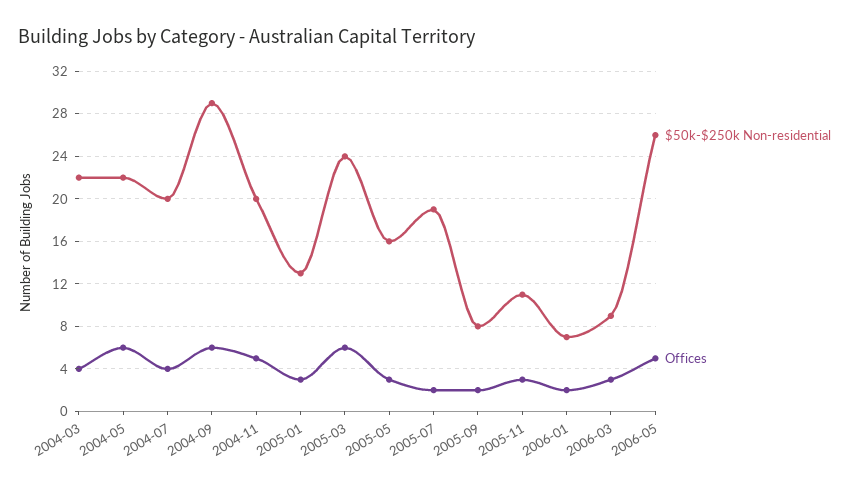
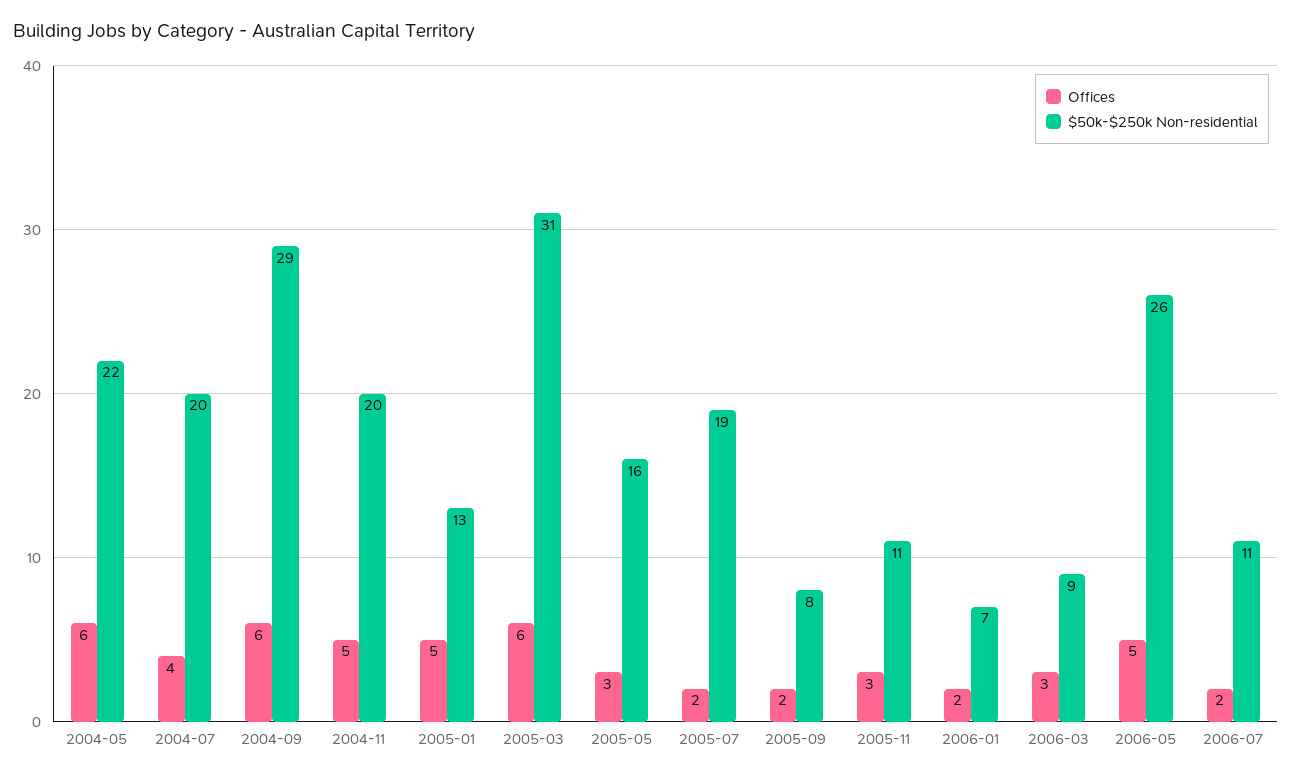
$50k-$250k Non-residential, 2004-03: 22 -> none
Offices, 2004-03: 4 -> none
Offices, 2005-01: 3 -> 5
$50k-$250k Non-residential, 2005-03: 24 -> 31
Offices, 2006-07: none -> 2
$50k-$250k Non-residential, 2006-07: none -> 11

